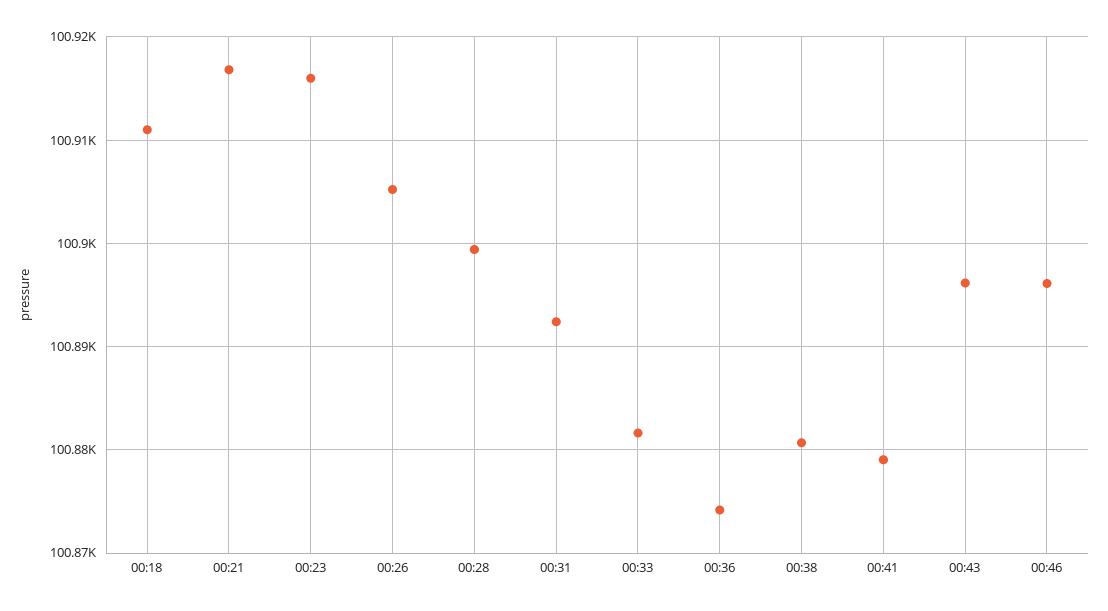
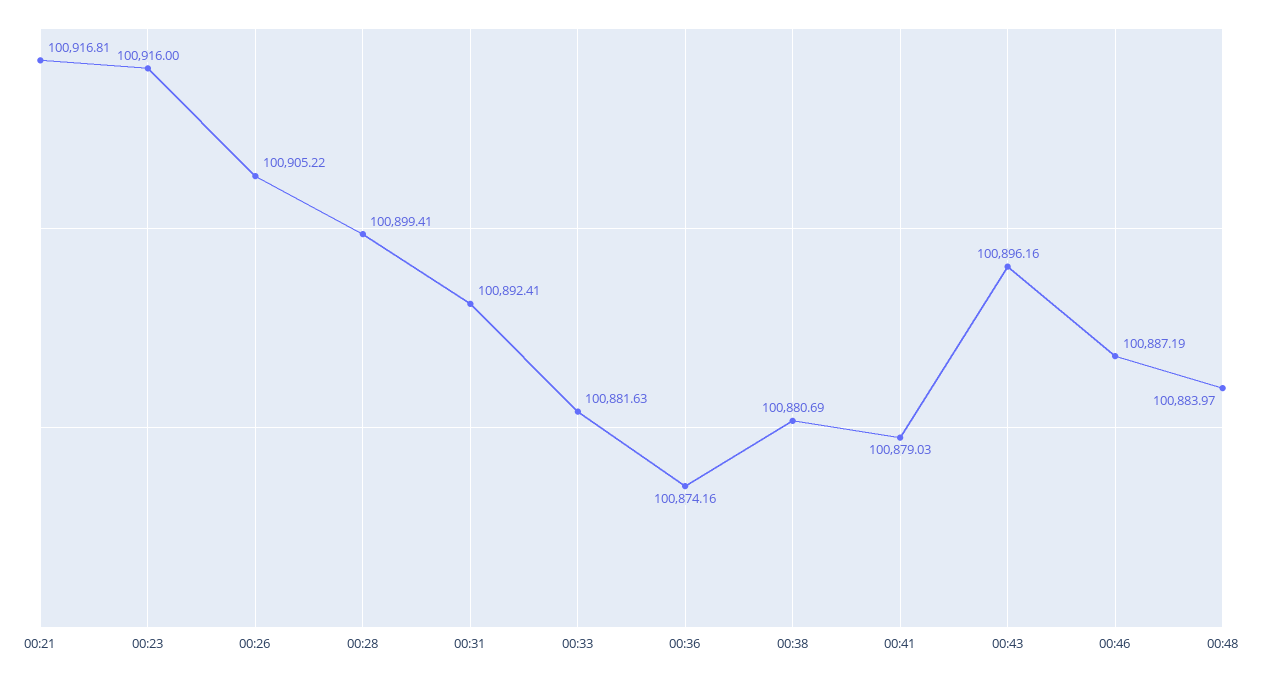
00:18: 100911 -> none
00:46: 100896 -> 100887.19
00:48: none -> 100883.97

